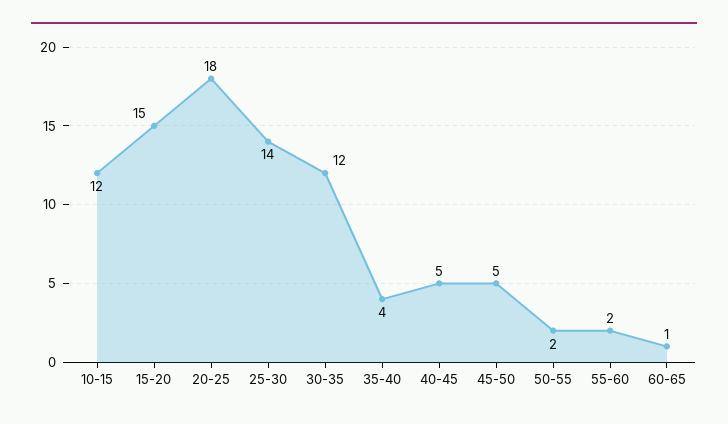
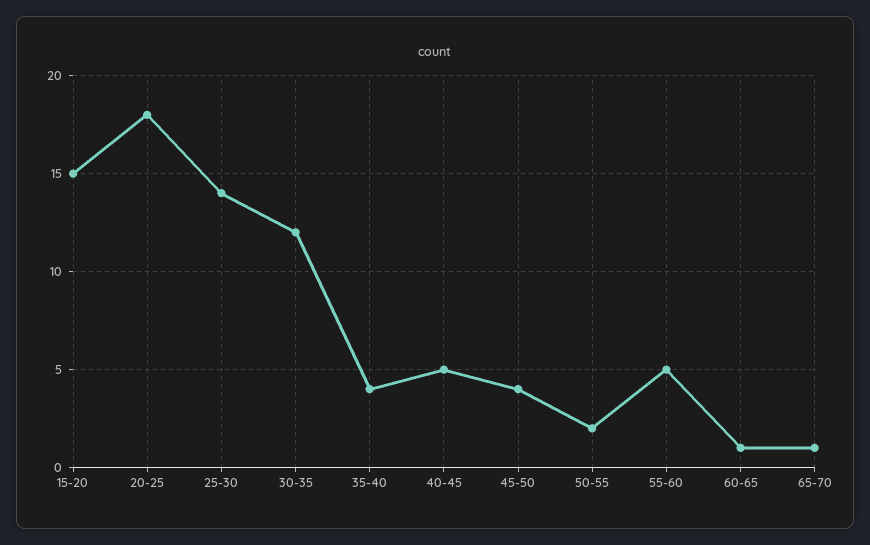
10-15: 12 -> none
45-50: 5 -> 4
55-60: 2 -> 5
65-70: none -> 1

